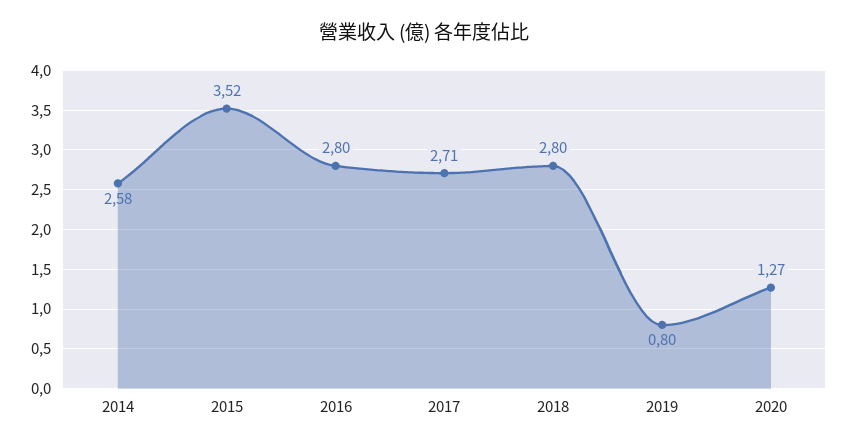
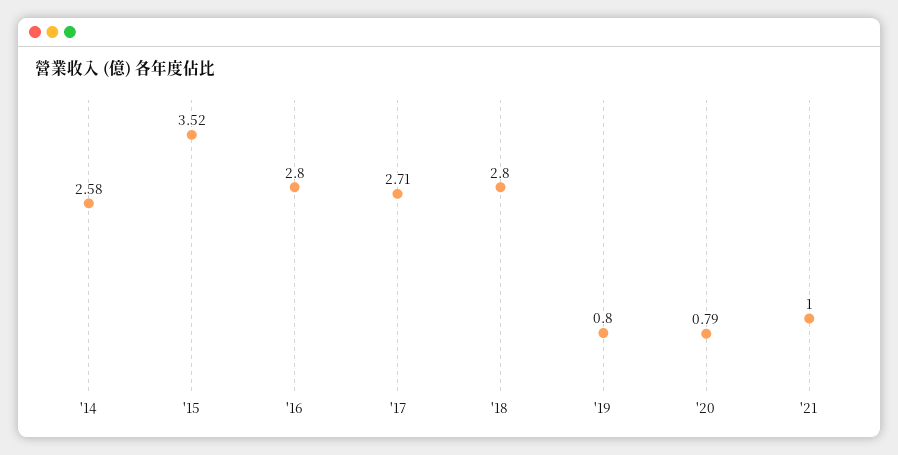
2020: 1.27 -> 0.79
'21: none -> 1

